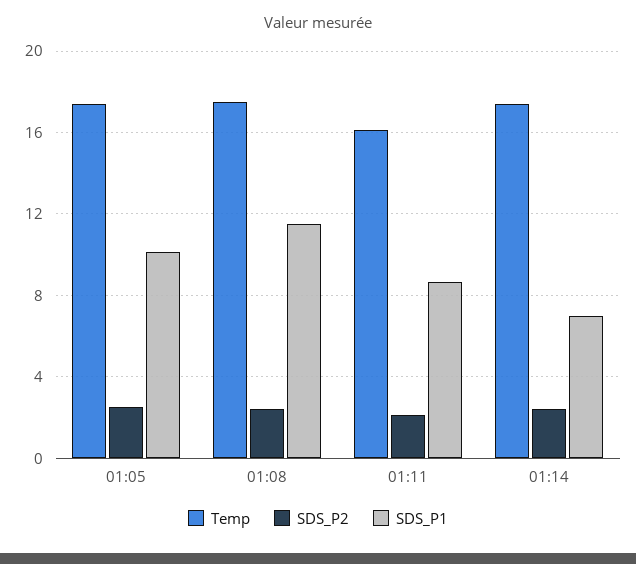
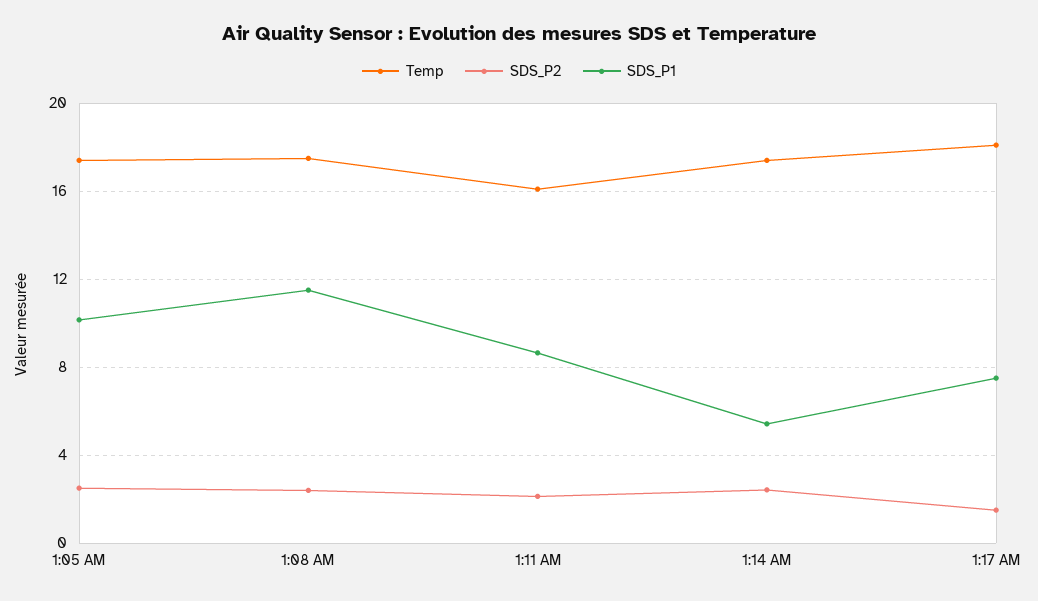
SDS_P1, 01:14: 7 -> 5.5
Temp, 1:17 AM: none -> 18
SDS_P2, 1:17 AM: none -> 1.5
SDS_P1, 1:17 AM: none -> 7.5

